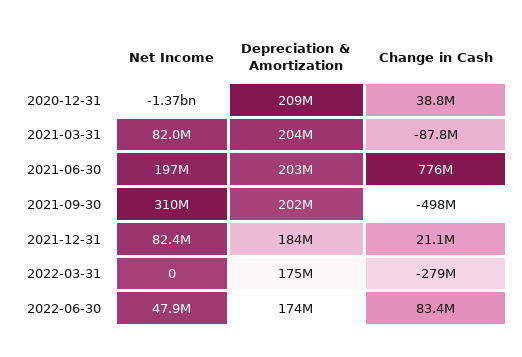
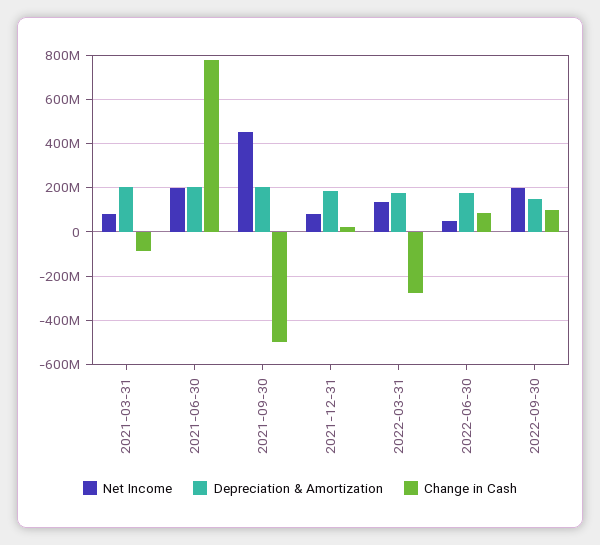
Net Income, 2020-12-31: -1370000000 -> none
Depreciation & Amortization, 2020-12-31: 209000000 -> none
Change in Cash, 2020-12-31: 38800000 -> none
Net Income, 2021-09-30: 310000000 -> 450000000
Net Income, 2022-03-31: 0 -> 150000000
Net Income, 2022-09-30: none -> 200000000
Depreciation & Amortization, 2022-09-30: none -> 150000000
Change in Cash, 2022-09-30: none -> 100000000

